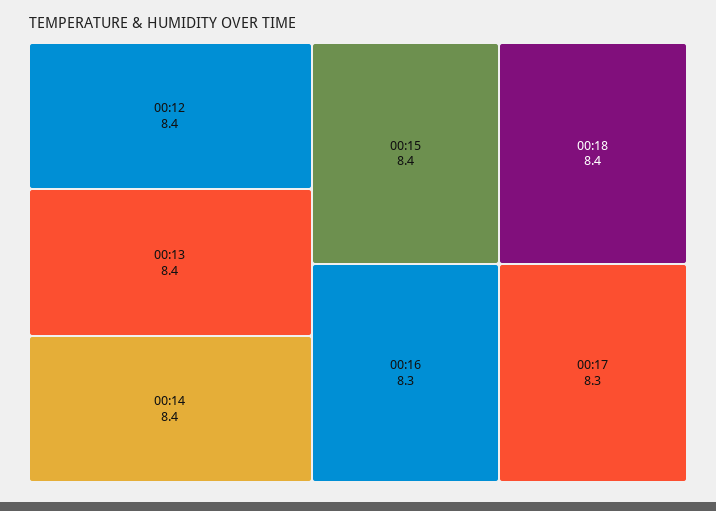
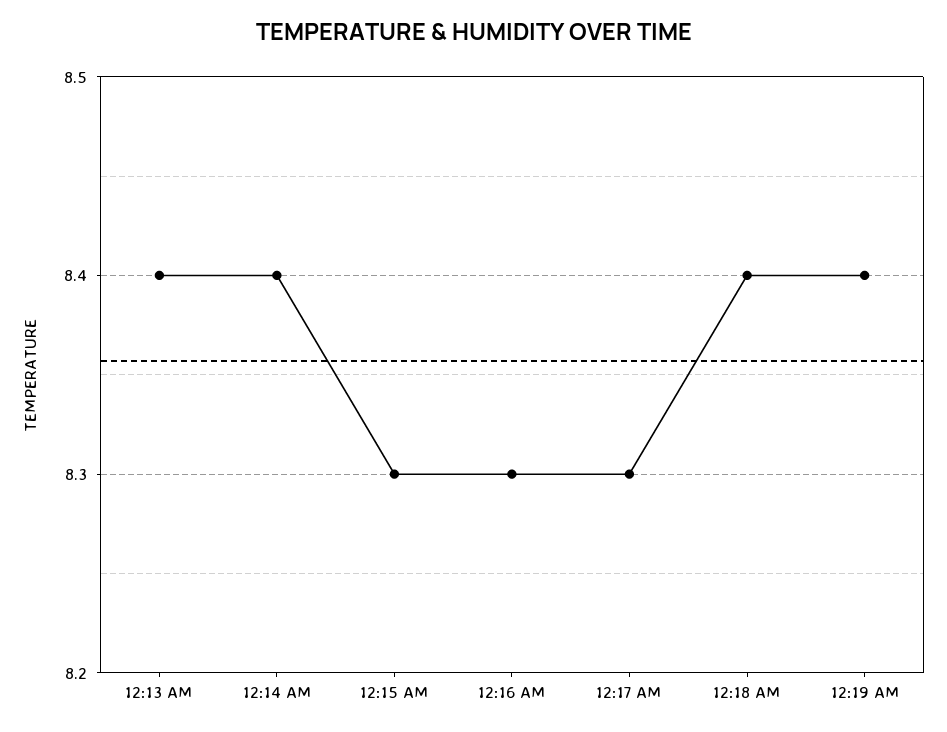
00:12: 8.4 -> none
00:15: 8.4 -> 8.3
12:19 AM: none -> 8.4

